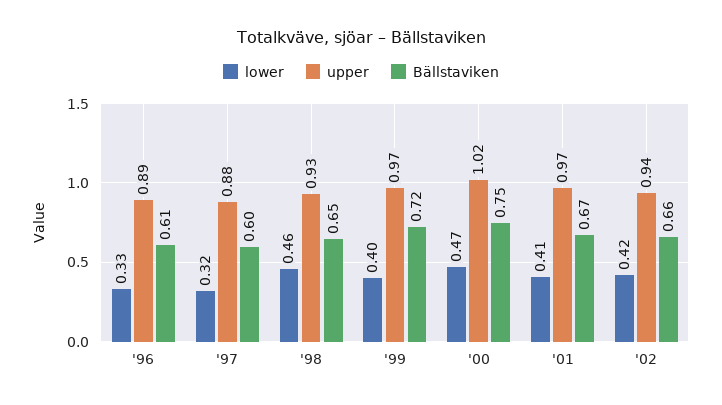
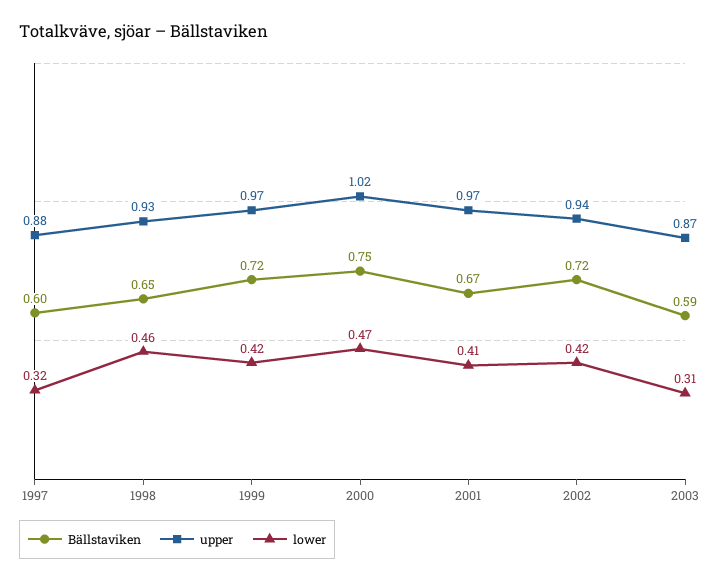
lower, '96: 0.33 -> none
upper, '96: 0.89 -> none
Bällstaviken, '96: 0.61 -> none
lower, '99: 0.4 -> 0.42
Bällstaviken, '02: 0.66 -> 0.72
Bällstaviken, 2003: none -> 0.59
upper, 2003: none -> 0.87
lower, 2003: none -> 0.31

